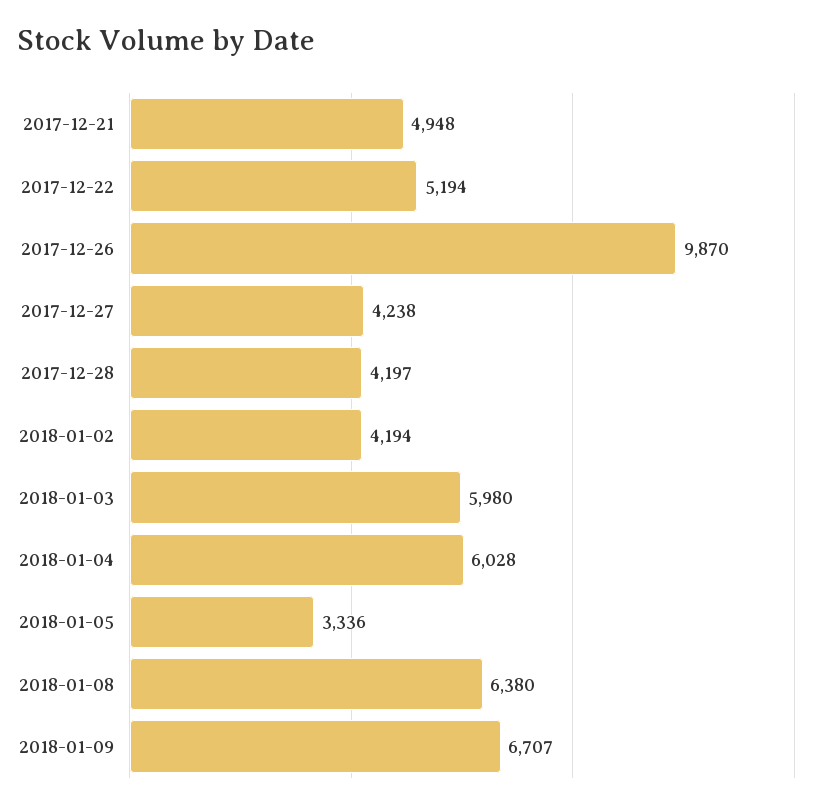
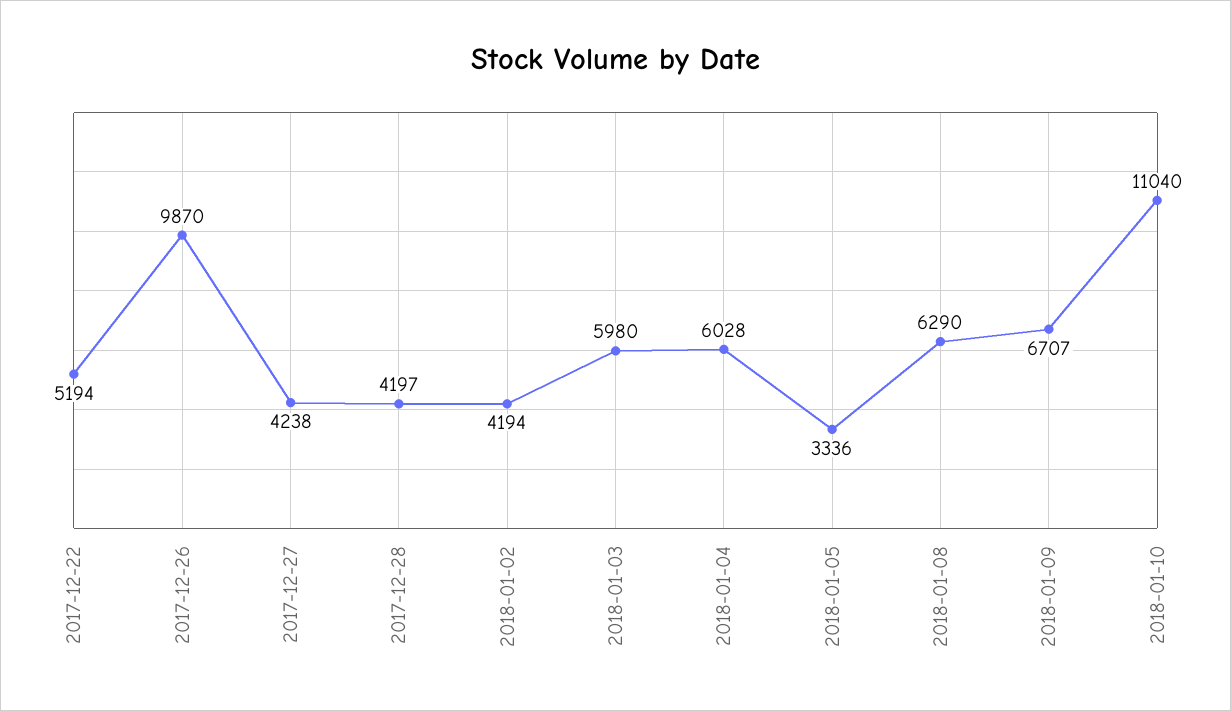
2017-12-21: 4948 -> none
2018-01-08: 6380 -> 6290
2018-01-10: none -> 11040

